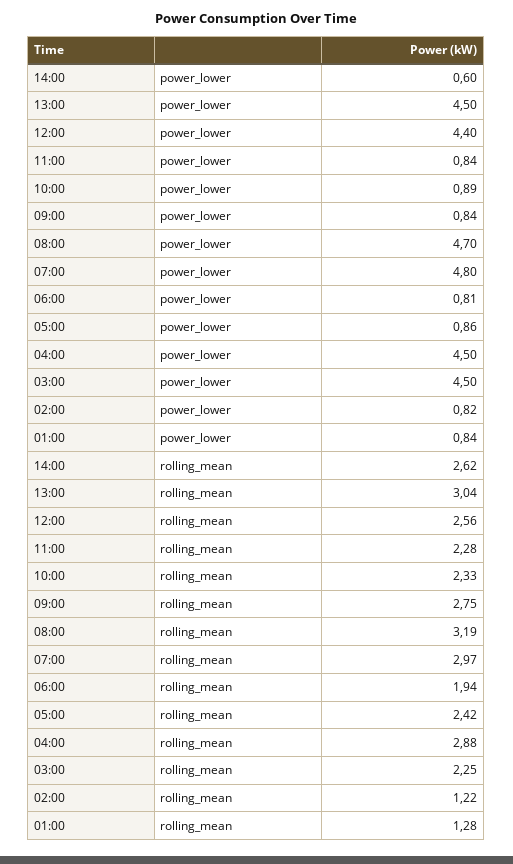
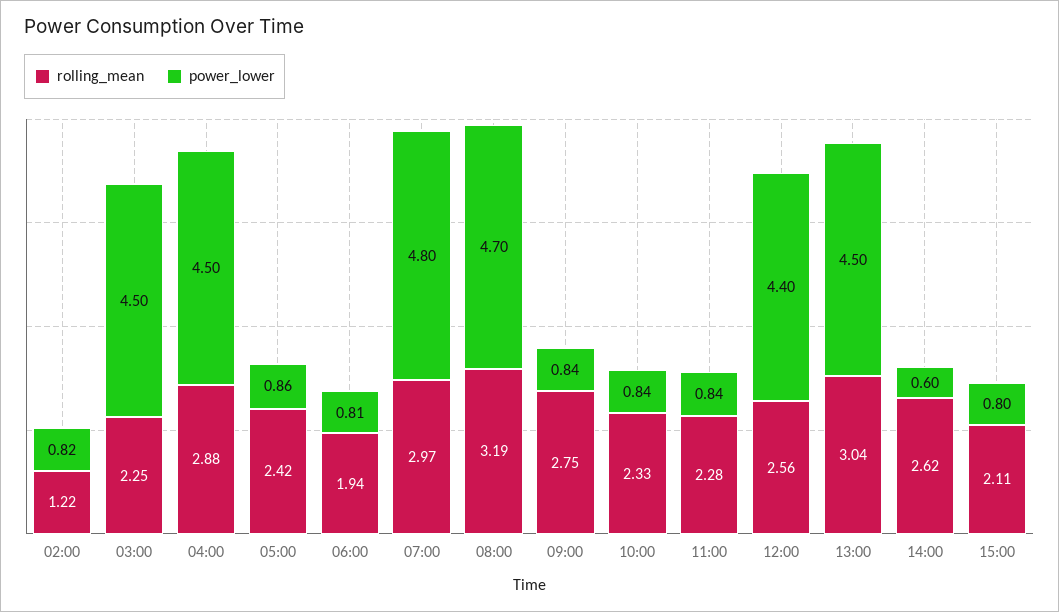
power_lower, 10:00: 0.89 -> 0.84
power_lower, 01:00: 0.84 -> none
rolling_mean, 01:00: 1.28 -> none
rolling_mean, 15:00: none -> 2.11
power_lower, 15:00: none -> 0.8

